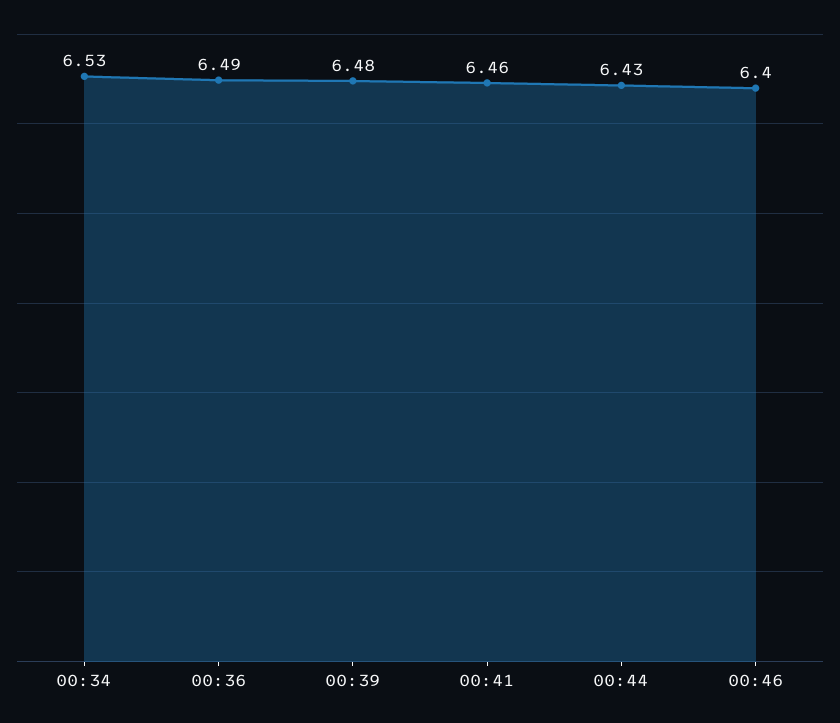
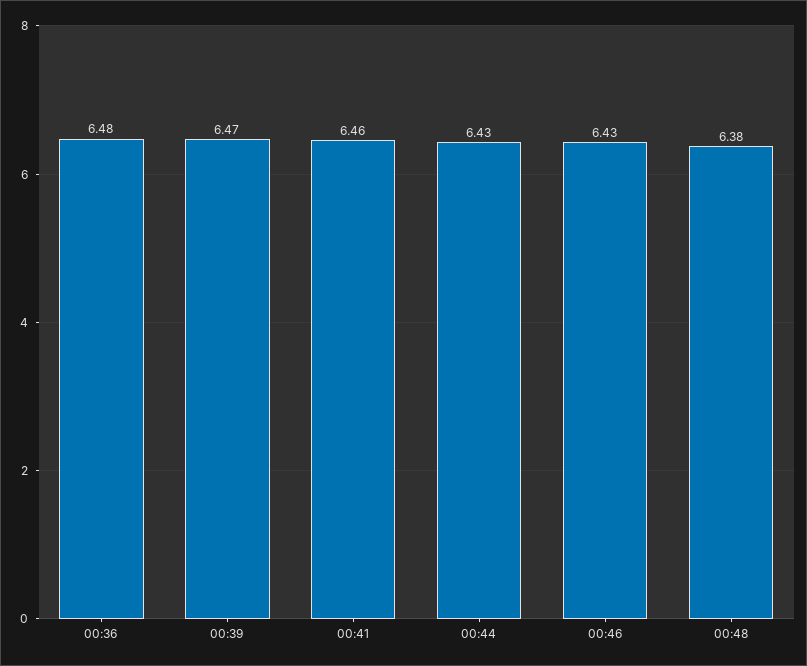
00:34: 6.53 -> none
00:36: 6.49 -> 6.48
00:39: 6.48 -> 6.47
00:46: 6.4 -> 6.43
00:48: none -> 6.38

